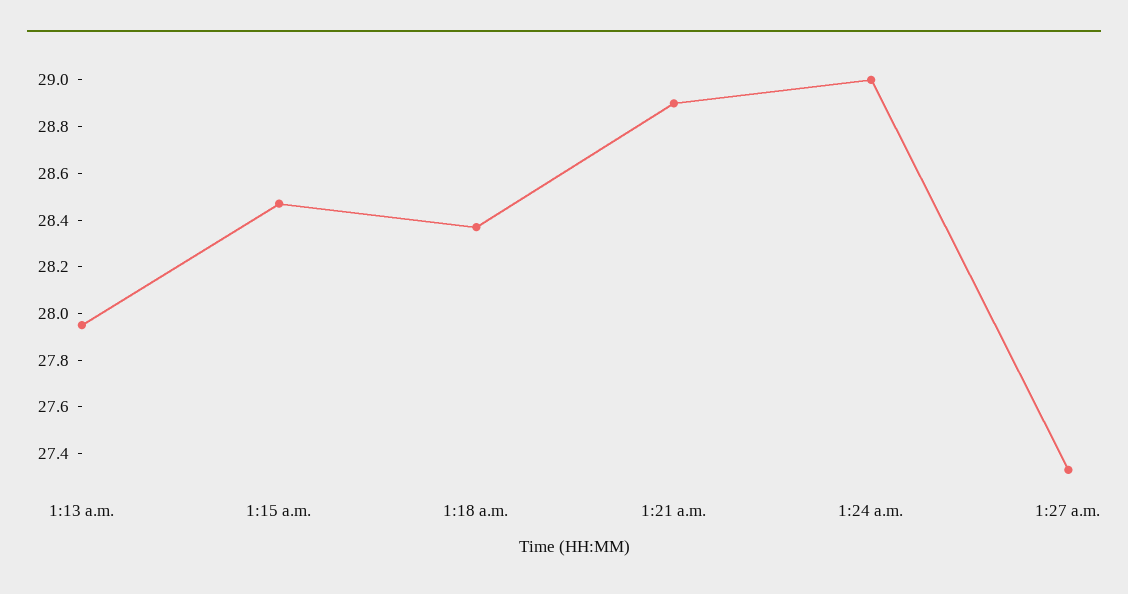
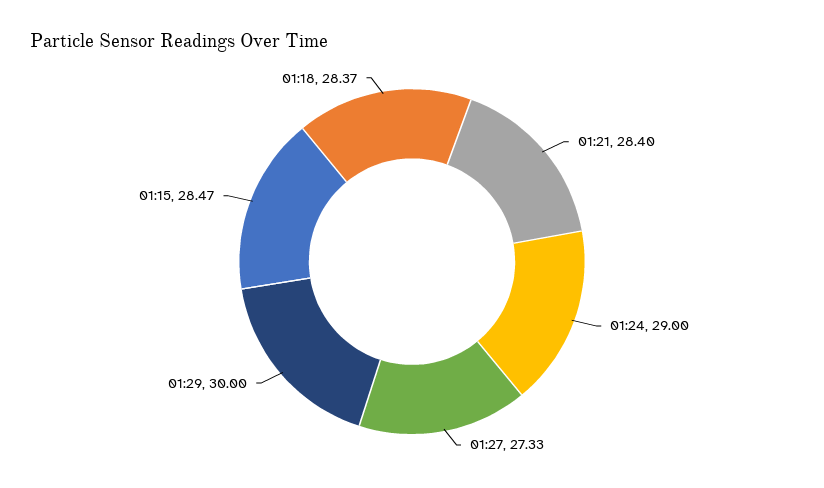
1:13 a.m.: 27.95 -> none
1:21 a.m.: 28.9 -> 28.4
01:29: none -> 30

